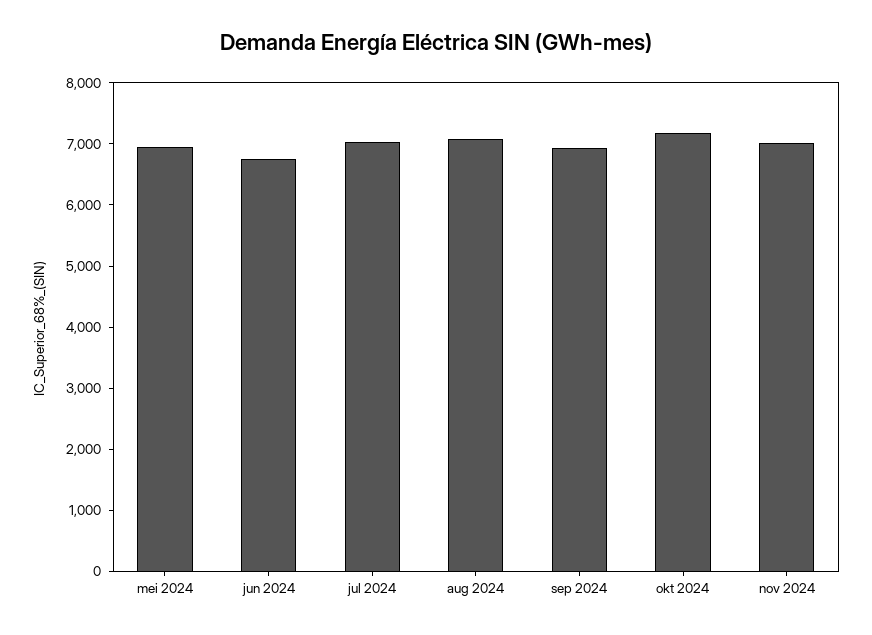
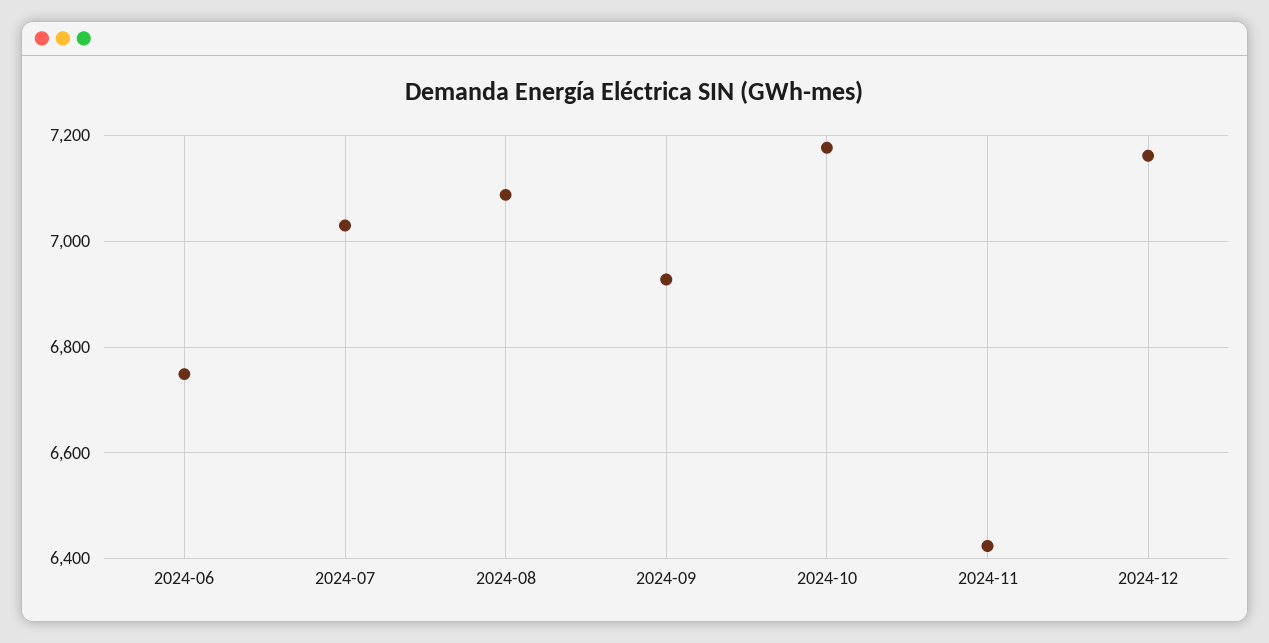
mei 2024: 7000 -> none
nov 2024: 7000 -> 6420
2024-12: none -> 7160

